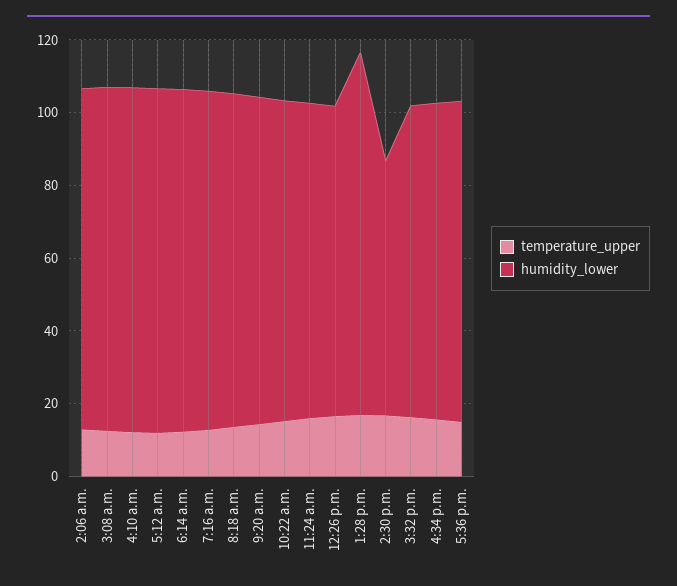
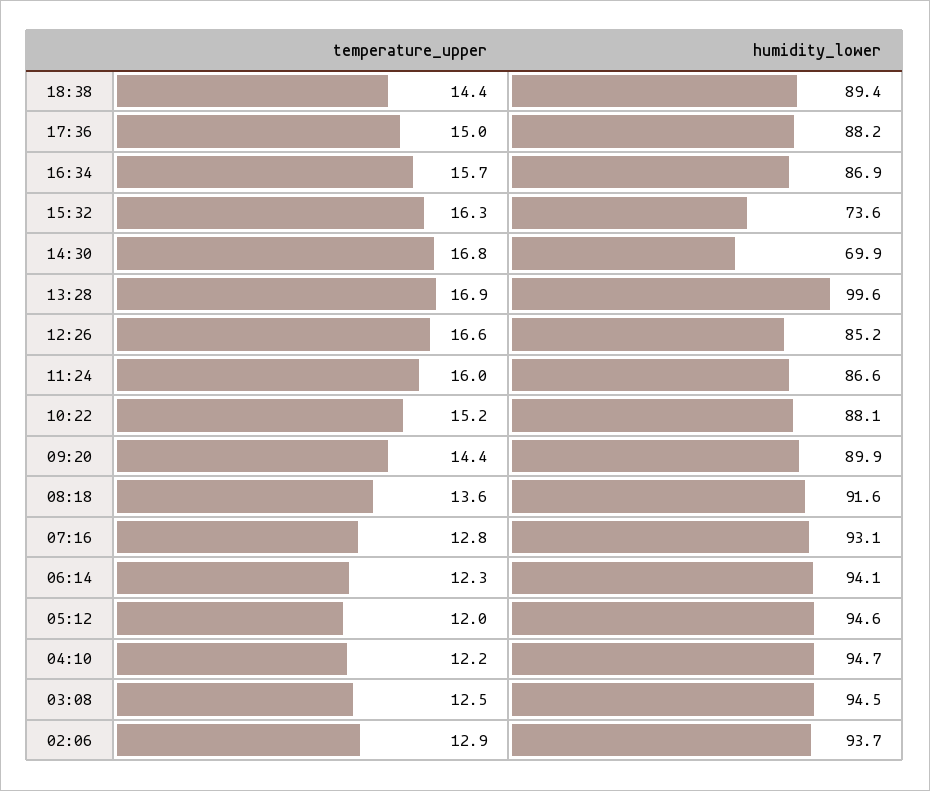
humidity_lower, 3:32 p.m.: 85 -> 73.6
temperature_upper, 18:38: none -> 14.4
humidity_lower, 18:38: none -> 89.4

